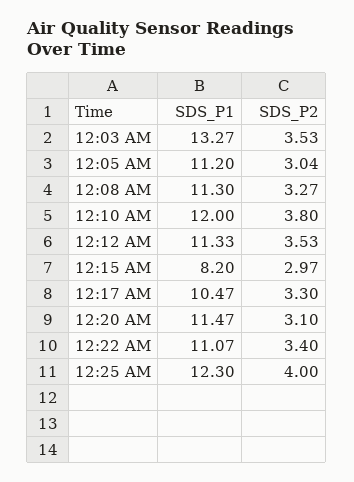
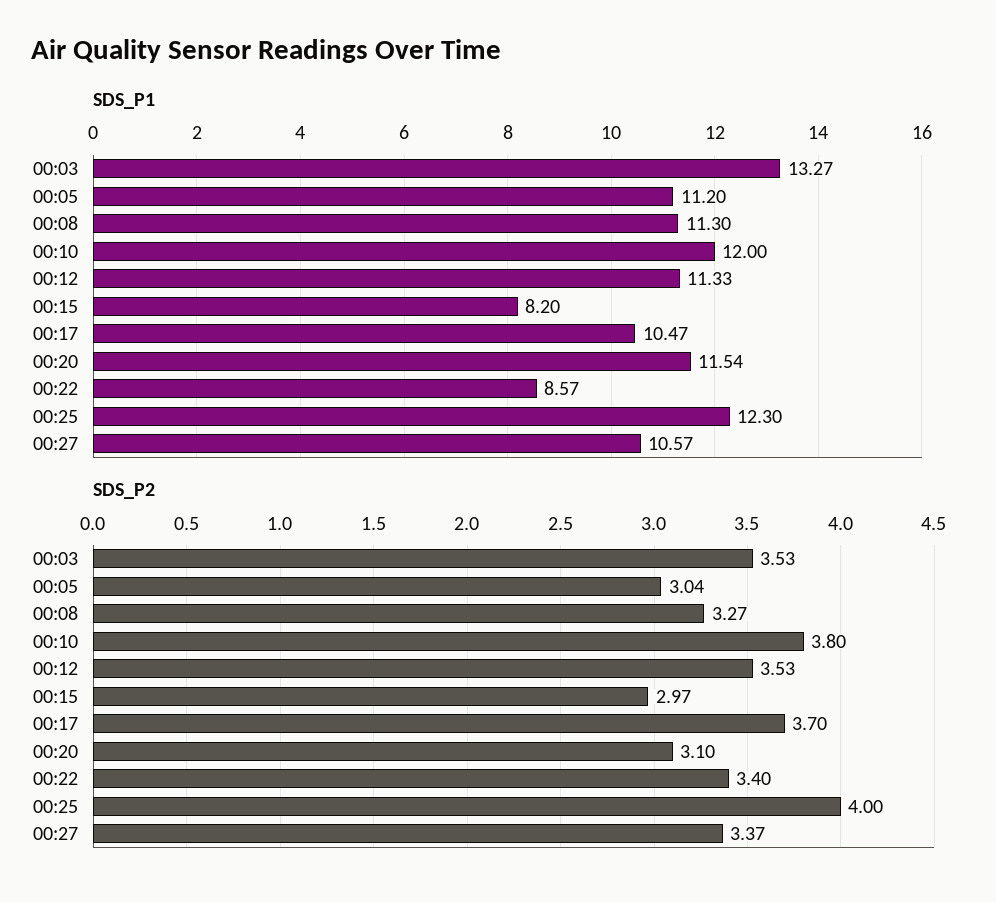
SDS_P2, 12:17 AM: 3.3 -> 3.7
SDS_P1, 12:20 AM: 11.47 -> 11.54
SDS_P1, 12:22 AM: 11.07 -> 8.57
SDS_P1, 00:27: none -> 10.57
SDS_P2, 00:27: none -> 3.37

